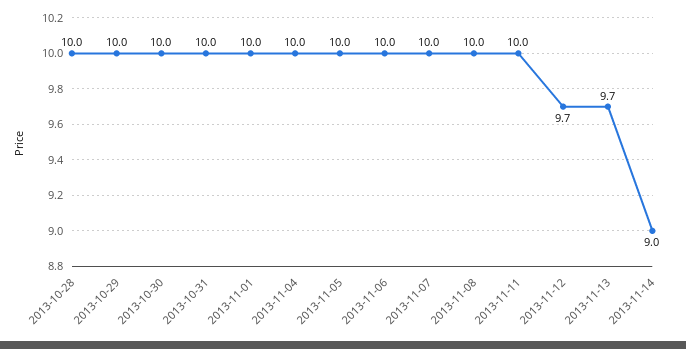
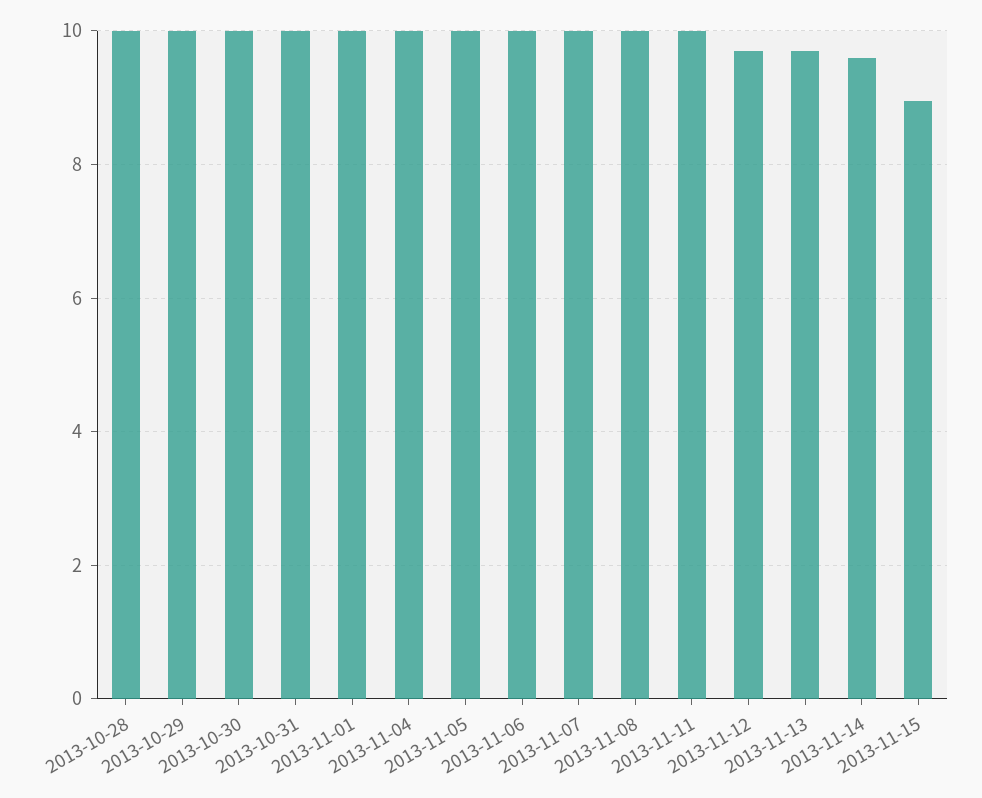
2013-11-14: 9 -> 9.6
2013-11-15: none -> 9

